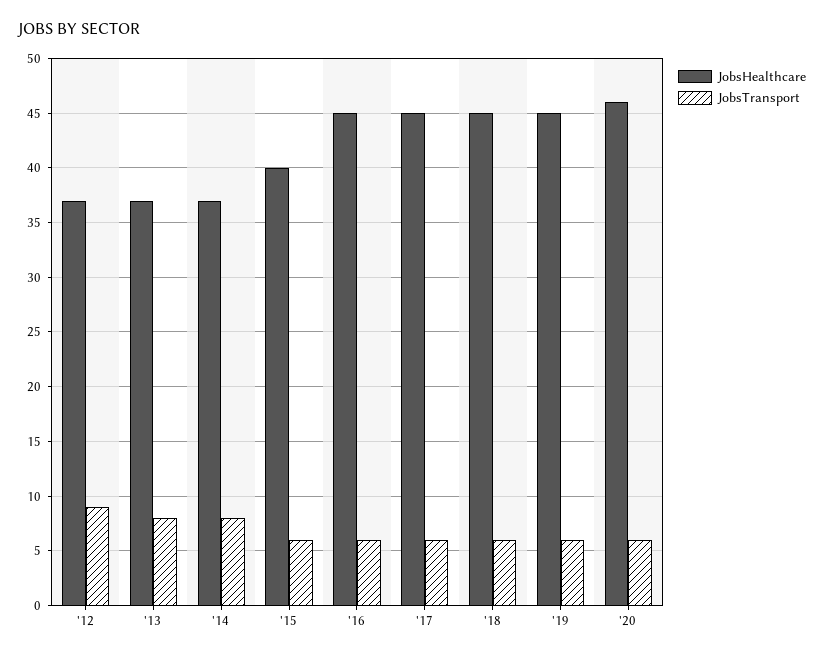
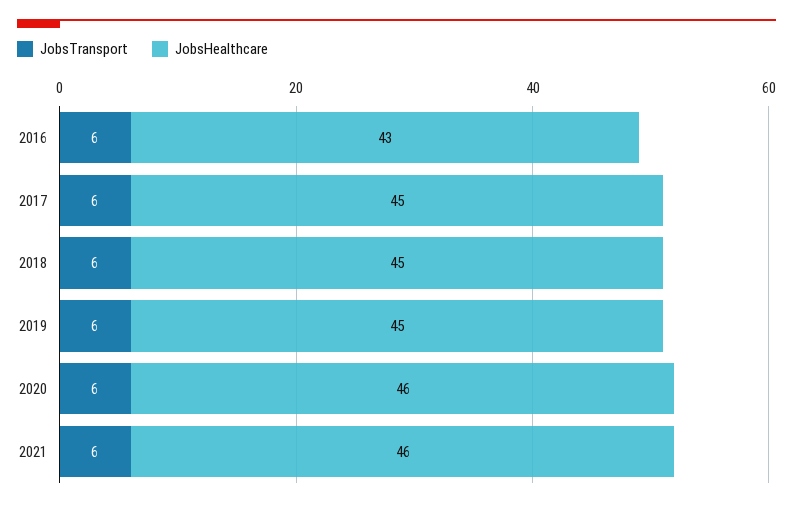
JobsHealthcare, '12: 37 -> none
JobsTransport, '12: 9 -> none
JobsHealthcare, '13: 37 -> none
JobsTransport, '13: 8 -> none
JobsHealthcare, '14: 37 -> none
JobsTransport, '14: 8 -> none
JobsHealthcare, '15: 40 -> none
JobsTransport, '15: 6 -> none
JobsHealthcare, '16: 45 -> 43
JobsTransport, 2021: none -> 6
JobsHealthcare, 2021: none -> 46

